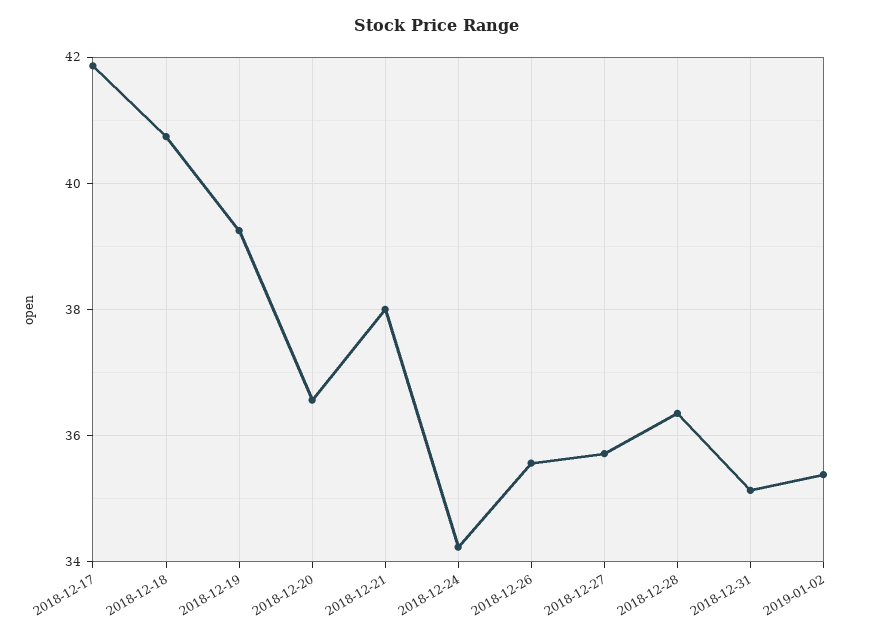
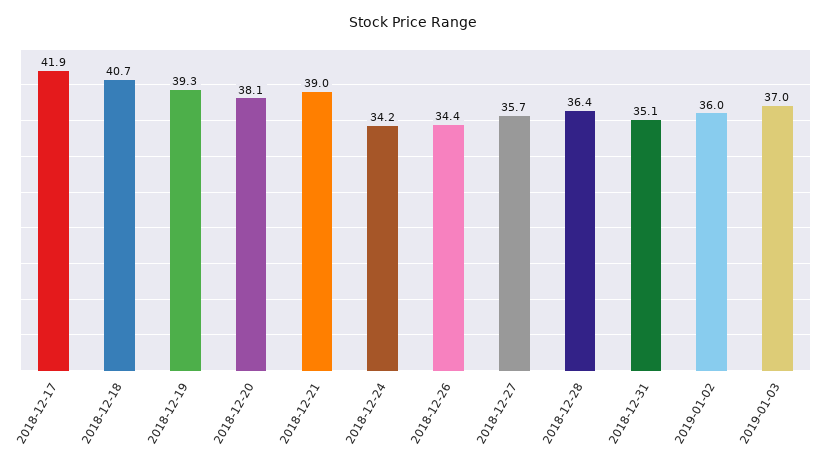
2018-12-20: 36.6 -> 38.1
2018-12-21: 38 -> 39
2018-12-26: 35.6 -> 34.4
2019-01-02: 35.4 -> 36
2019-01-03: none -> 37

